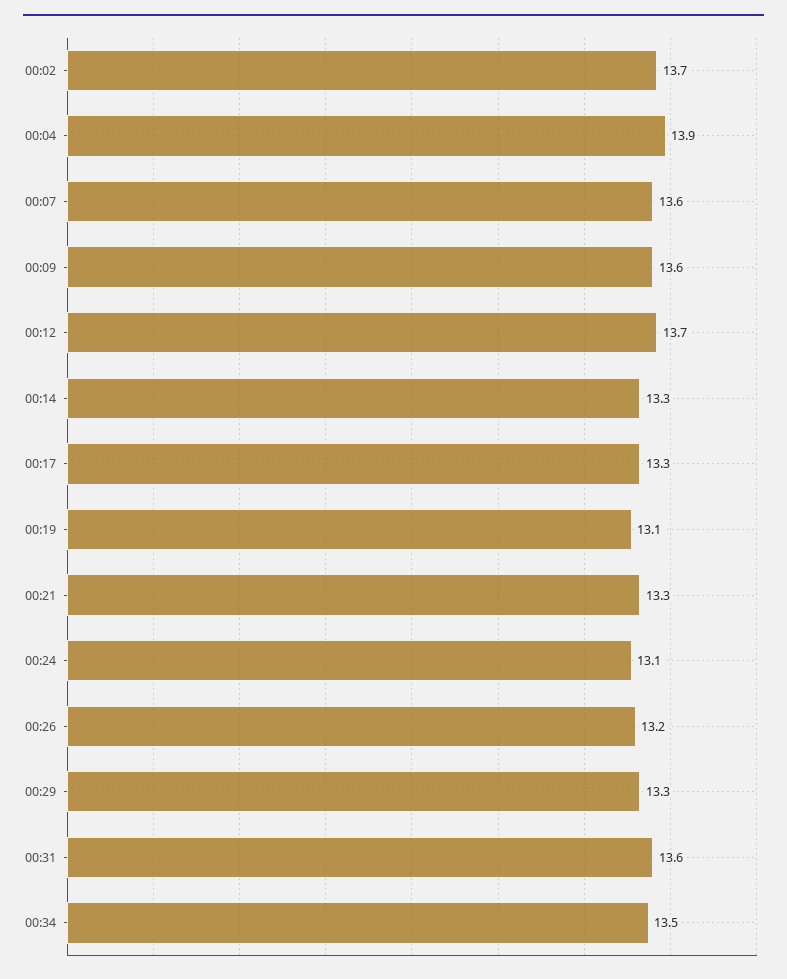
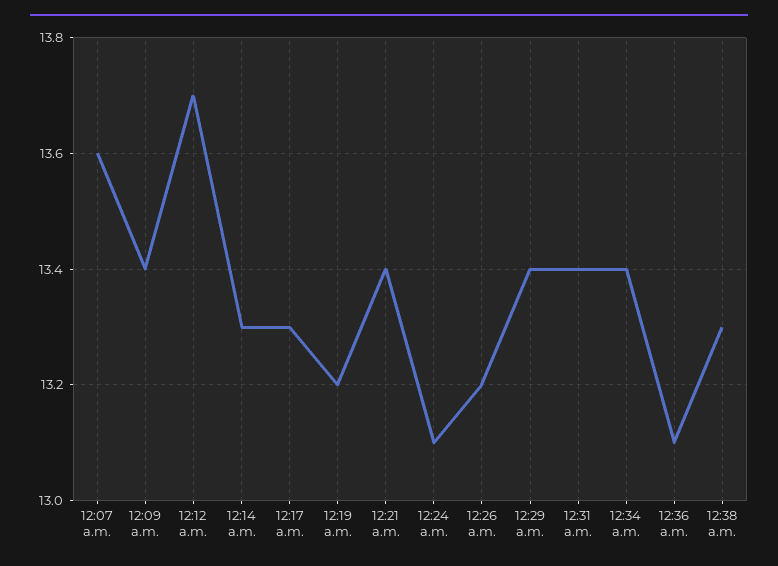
00:02: 13.7 -> none
00:04: 13.9 -> none
00:09: 13.6 -> 13.4
00:19: 13.1 -> 13.2
00:21: 13.3 -> 13.4
00:29: 13.3 -> 13.4
00:31: 13.6 -> 13.4
00:34: 13.5 -> 13.4
12:36 a.m.: none -> 13.1
12:38 a.m.: none -> 13.3

